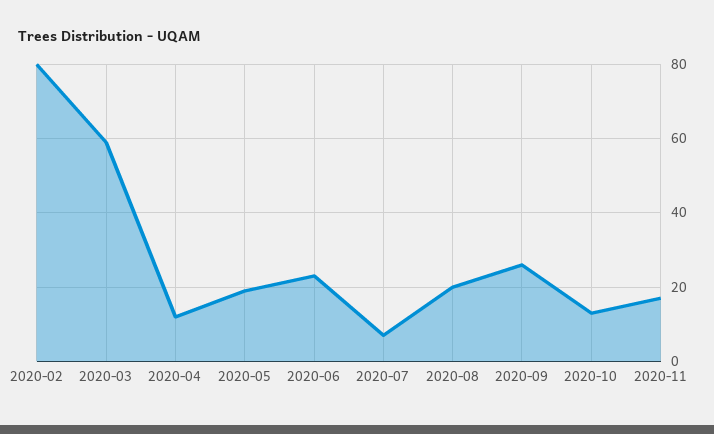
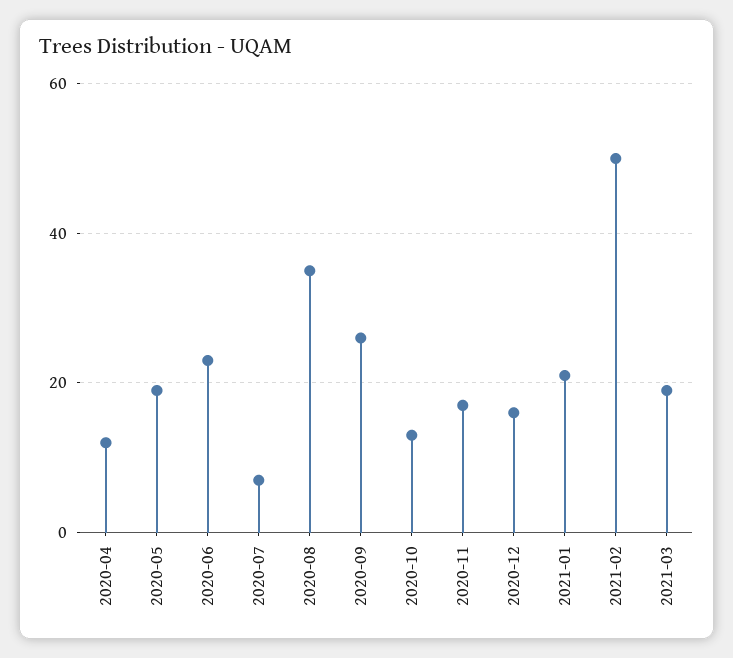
2020-02: 80 -> none
2020-03: 60 -> none
2020-08: 20 -> 35
2020-12: none -> 15
2021-01: none -> 20
2021-02: none -> 50
2021-03: none -> 20

